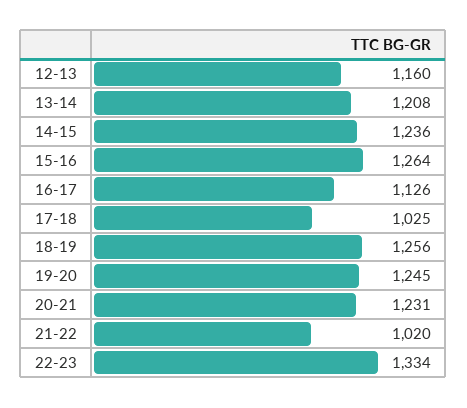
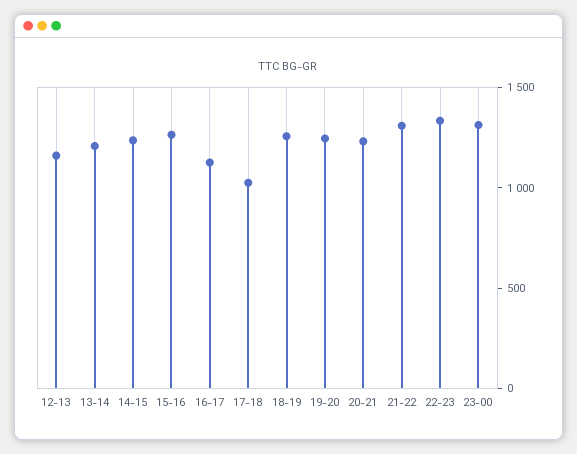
21-22: 1020 -> 1300
23-00: none -> 1300

